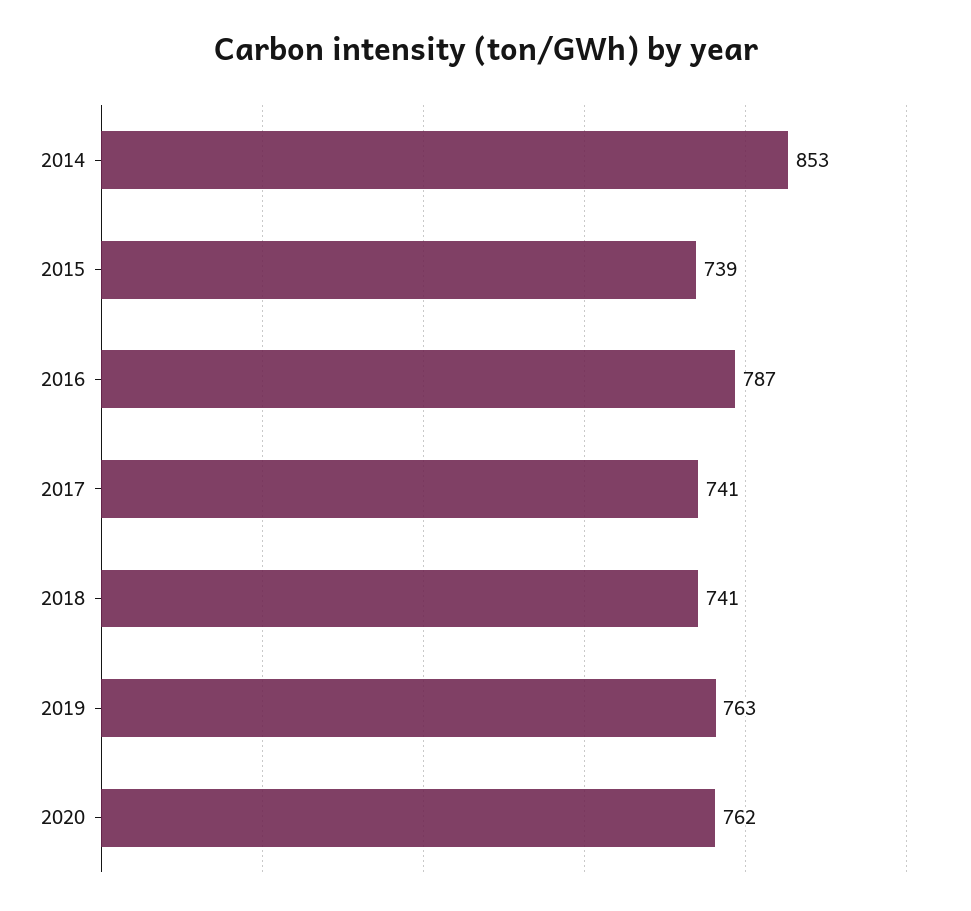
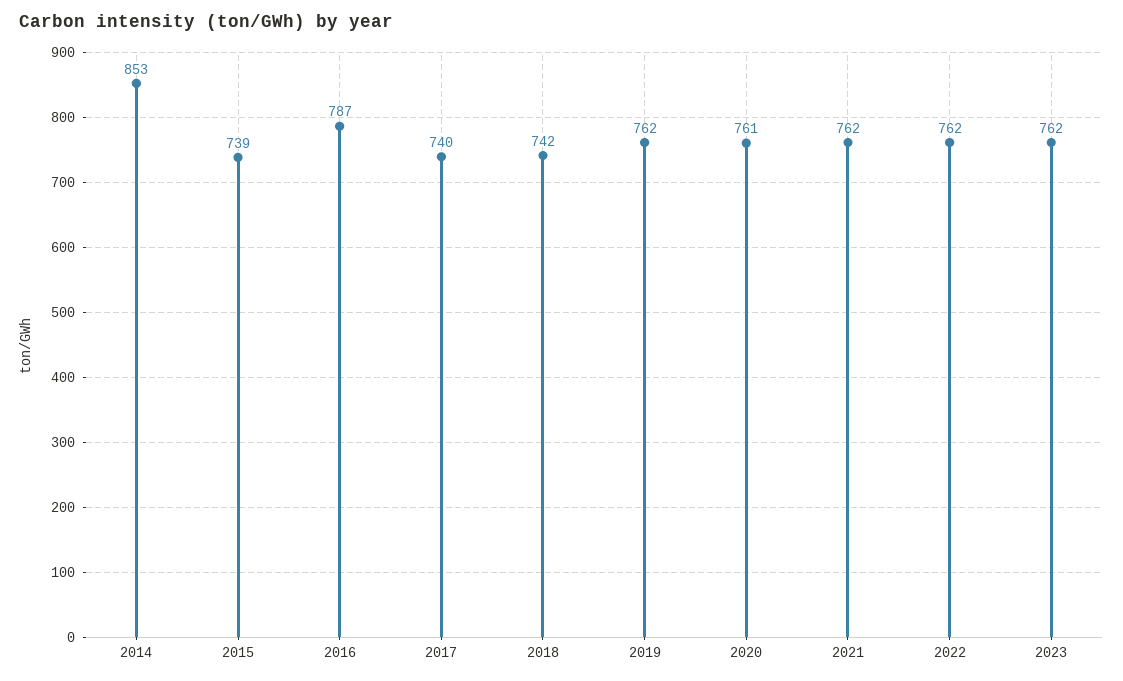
2017: 741 -> 740
2018: 741 -> 742
2019: 763 -> 762
2020: 762 -> 761
2021: none -> 762
2022: none -> 762
2023: none -> 762

